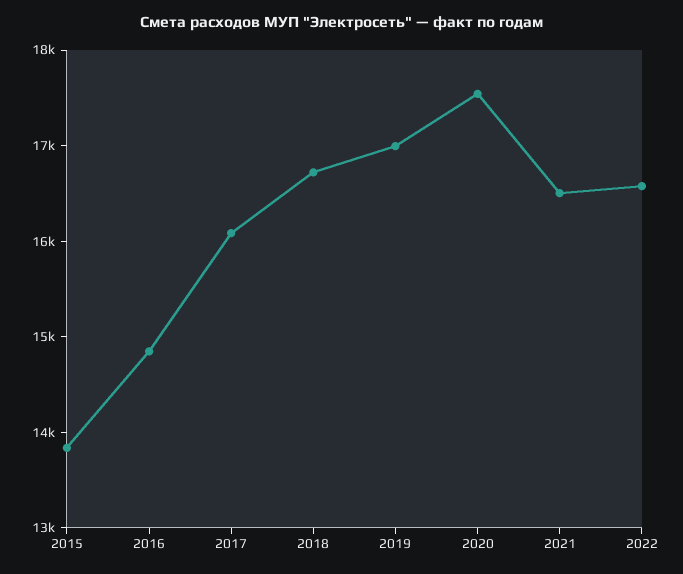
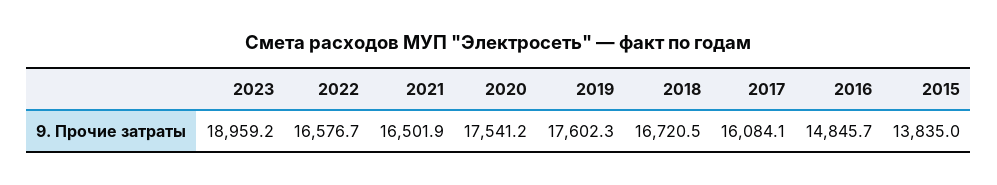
2019: 17000 -> 17602.3
2023: none -> 18959.2

